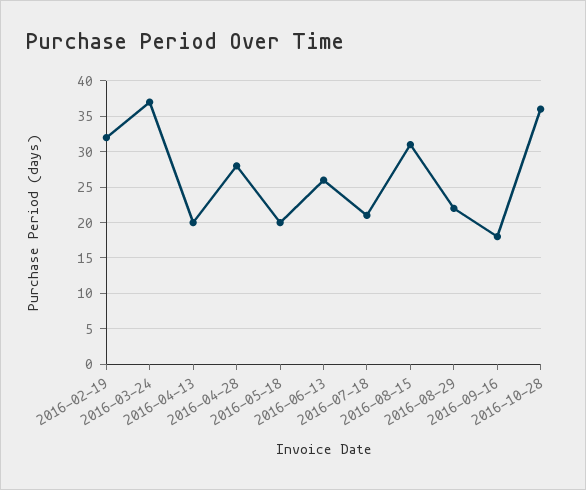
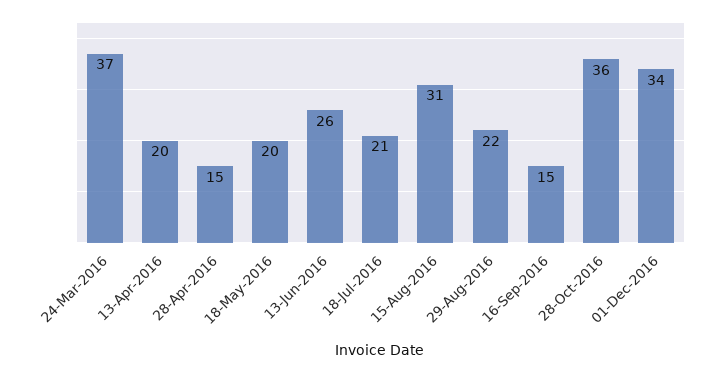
2016-02-19: 32 -> none
2016-04-28: 28 -> 15
2016-09-16: 18 -> 15
01-Dec-2016: none -> 34

